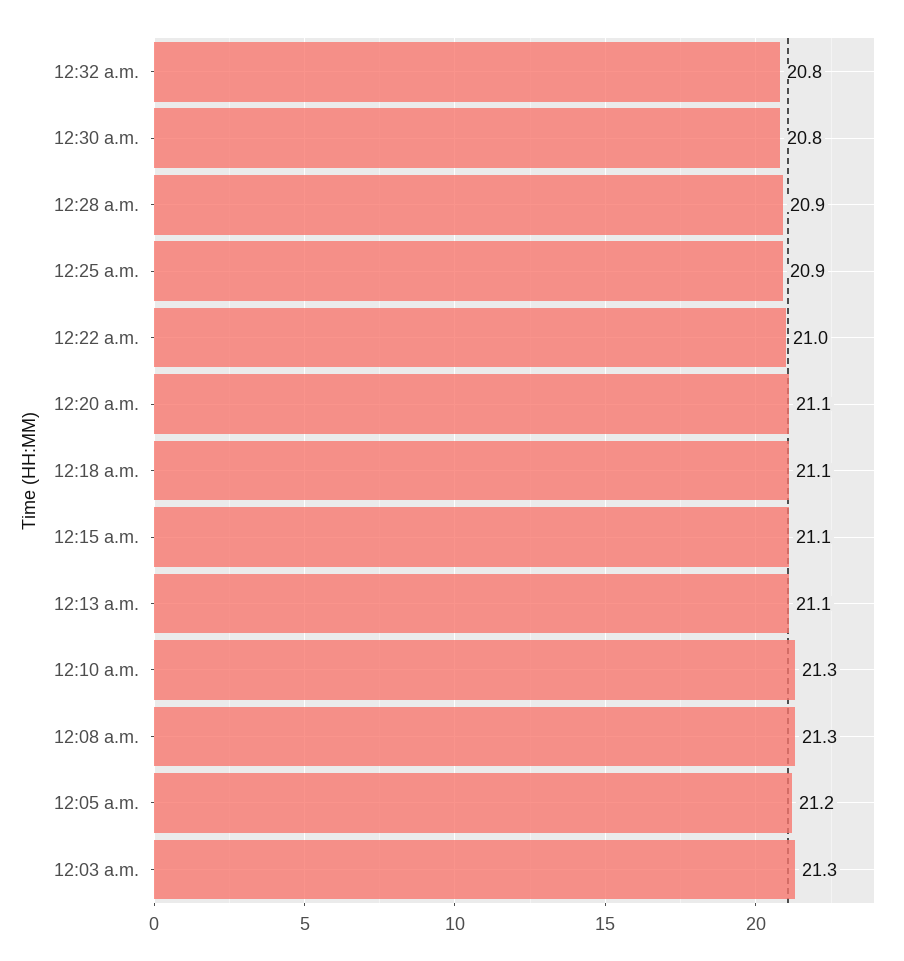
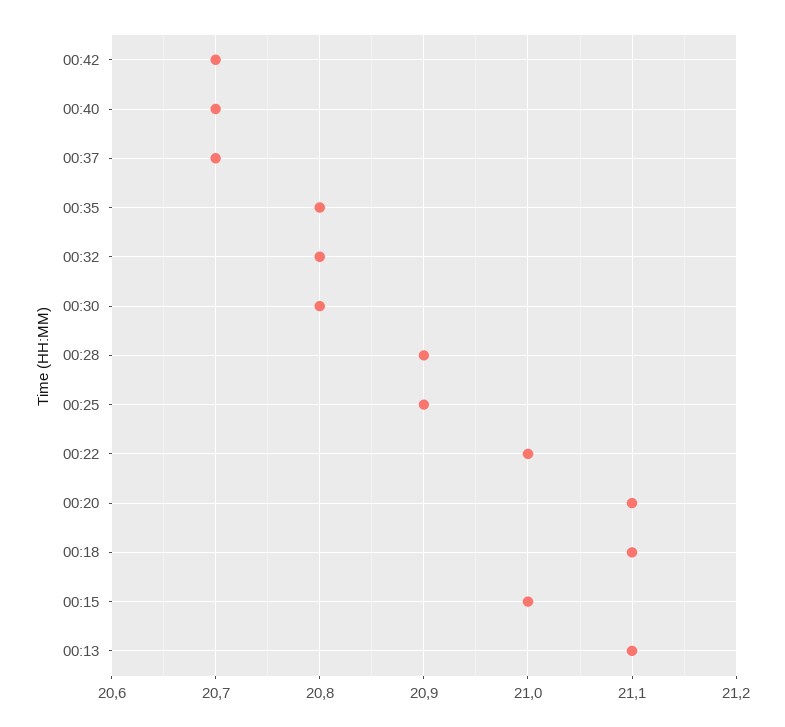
12:15 a.m.: 21.1 -> 21
12:10 a.m.: 21.3 -> none
12:08 a.m.: 21.3 -> none
12:05 a.m.: 21.2 -> none
12:03 a.m.: 21.3 -> none
00:42: none -> 20.7
00:40: none -> 20.7
00:37: none -> 20.7
00:35: none -> 20.8

